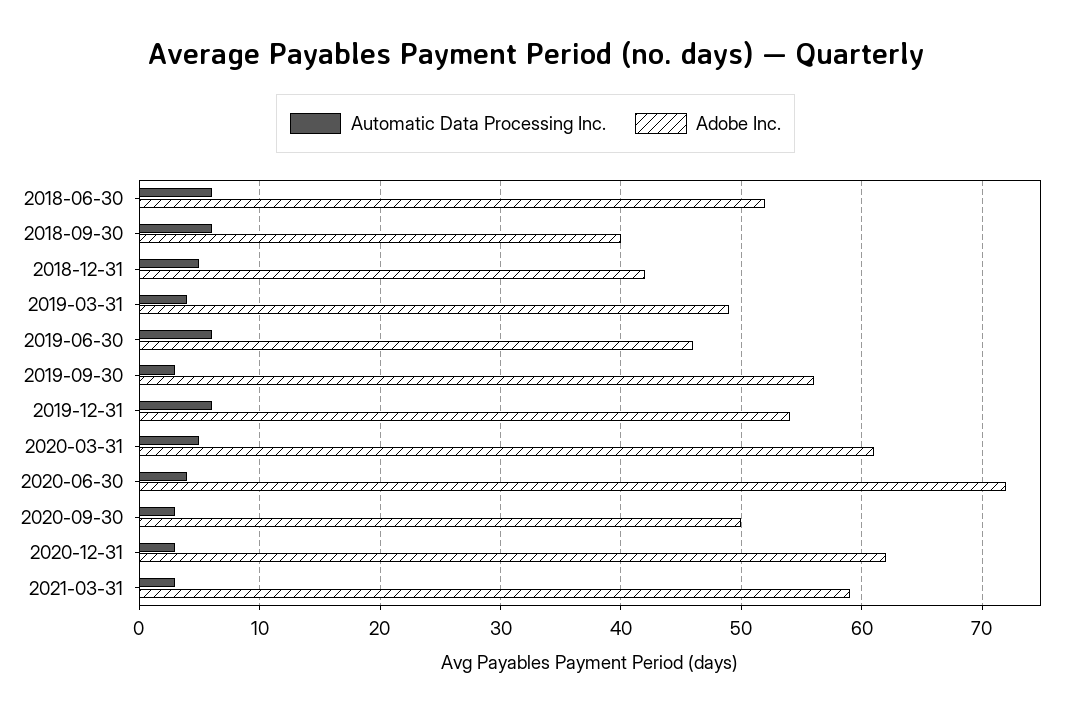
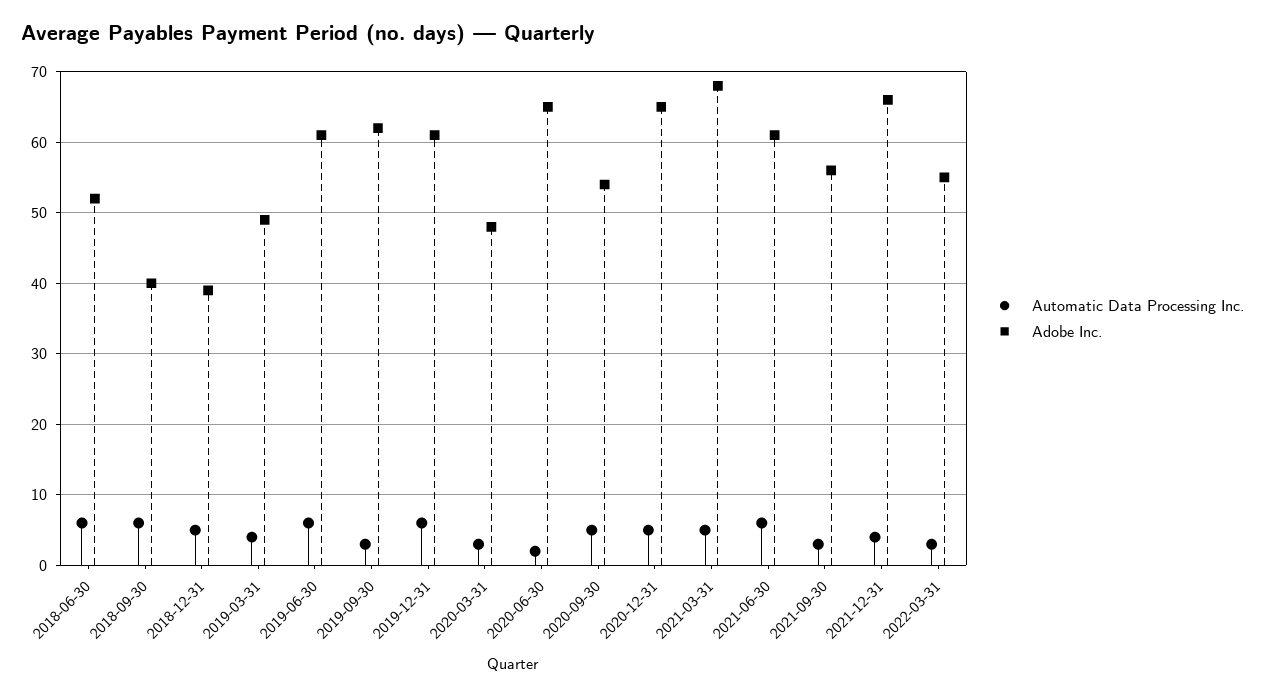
Adobe Inc., 2018-12-31: 42 -> 39
Adobe Inc., 2019-06-30: 46 -> 61
Adobe Inc., 2019-09-30: 56 -> 62
Adobe Inc., 2019-12-31: 54 -> 61
Automatic Data Processing Inc., 2020-03-31: 5 -> 3
Adobe Inc., 2020-03-31: 61 -> 48
Automatic Data Processing Inc., 2020-06-30: 4 -> 2
Adobe Inc., 2020-06-30: 72 -> 65
Automatic Data Processing Inc., 2020-09-30: 3 -> 5
Adobe Inc., 2020-09-30: 50 -> 54
Automatic Data Processing Inc., 2020-12-31: 3 -> 5
Adobe Inc., 2020-12-31: 62 -> 65
Automatic Data Processing Inc., 2021-03-31: 3 -> 5
Adobe Inc., 2021-03-31: 59 -> 68
Automatic Data Processing Inc., 2021-06-30: none -> 6
Adobe Inc., 2021-06-30: none -> 61
Automatic Data Processing Inc., 2021-09-30: none -> 3
Adobe Inc., 2021-09-30: none -> 56
Automatic Data Processing Inc., 2021-12-31: none -> 4
Adobe Inc., 2021-12-31: none -> 66
Automatic Data Processing Inc., 2022-03-31: none -> 3
Adobe Inc., 2022-03-31: none -> 55

